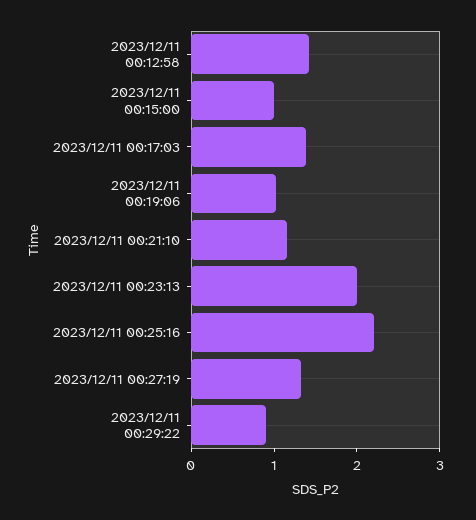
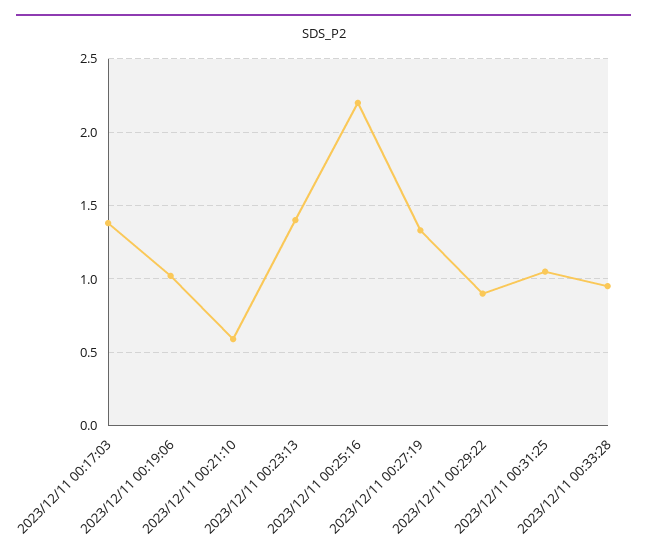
2023/12/11 00:12:58: 1.4 -> none
2023/12/11 00:15:00: 1 -> none
2023/12/11 00:21:10: 1.2 -> 0.6
2023/12/11 00:23:13: 2 -> 1.4
2023/12/11 00:31:25: none -> 1.05
2023/12/11 00:33:28: none -> 0.95

